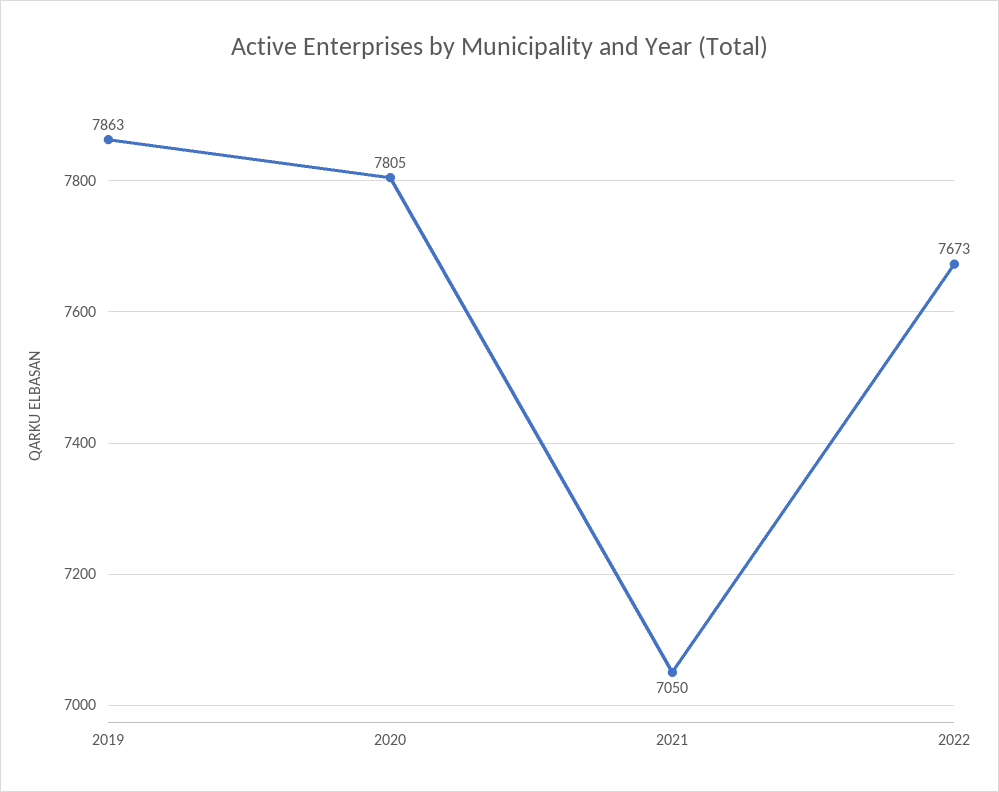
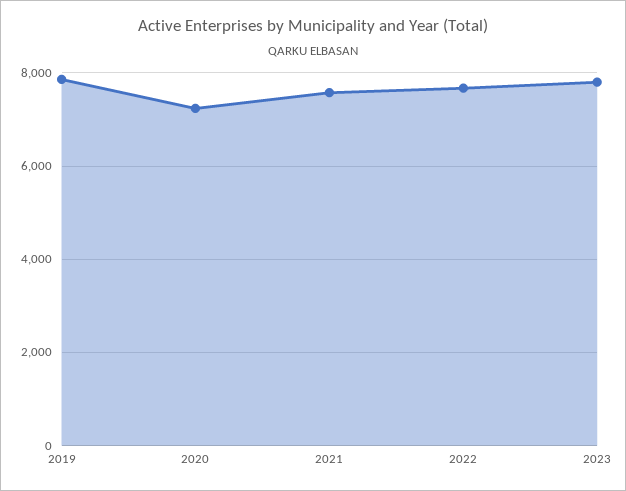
2020: 7805 -> 7200
2021: 7050 -> 7600
2023: none -> 7800

